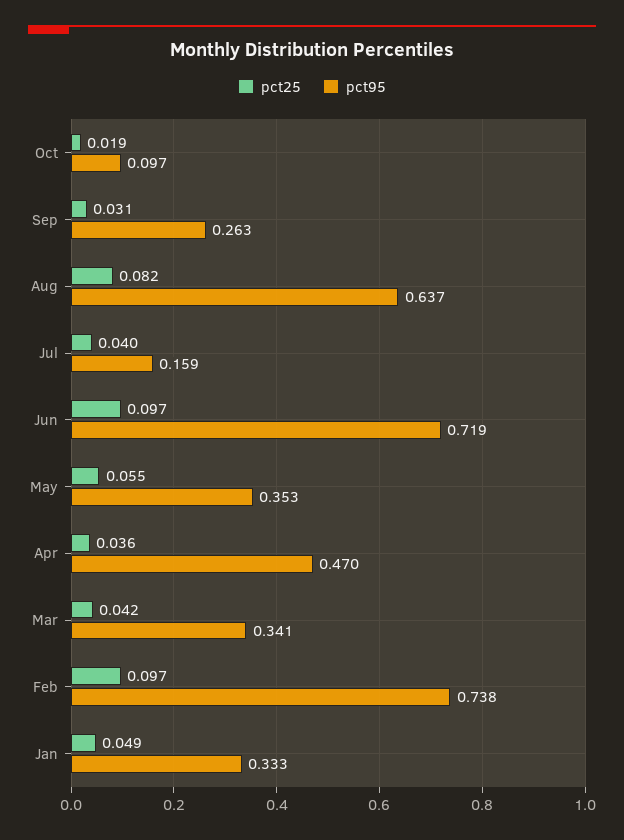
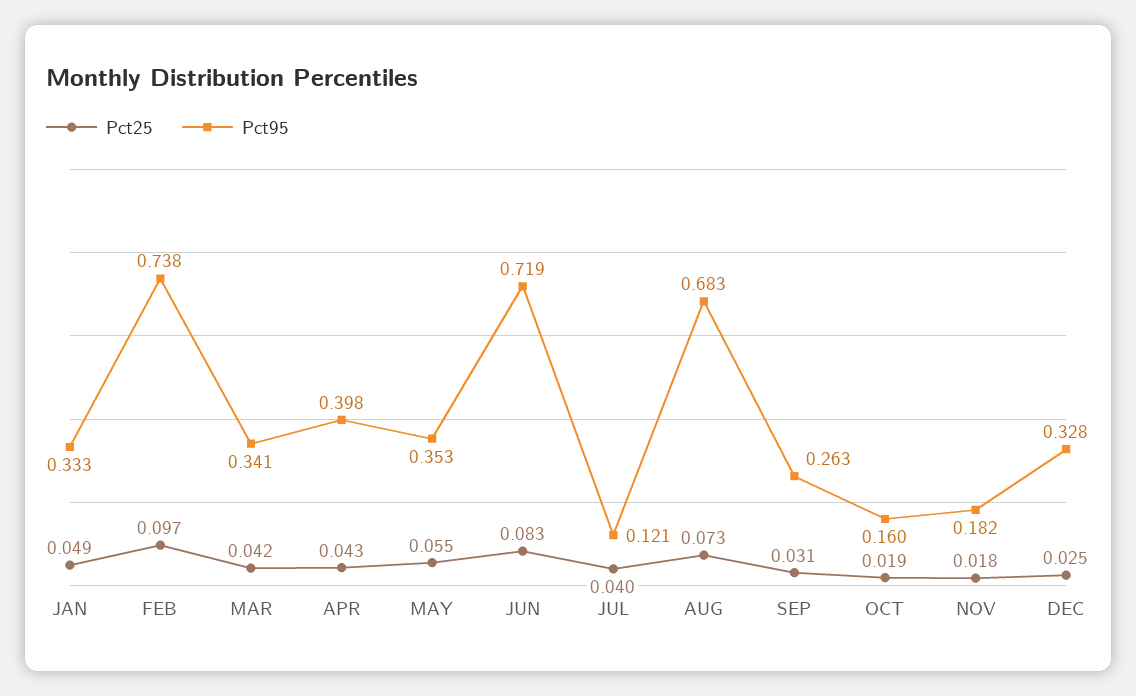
pct95, Oct: 0.097 -> 0.16
pct25, Aug: 0.082 -> 0.073
pct95, Aug: 0.637 -> 0.683
pct95, Jul: 0.159 -> 0.121
pct25, Jun: 0.097 -> 0.083
pct25, Apr: 0.036 -> 0.043
pct95, Apr: 0.47 -> 0.398
pct25, NOV: none -> 0.018
pct95, NOV: none -> 0.182
pct25, DEC: none -> 0.025
pct95, DEC: none -> 0.328

